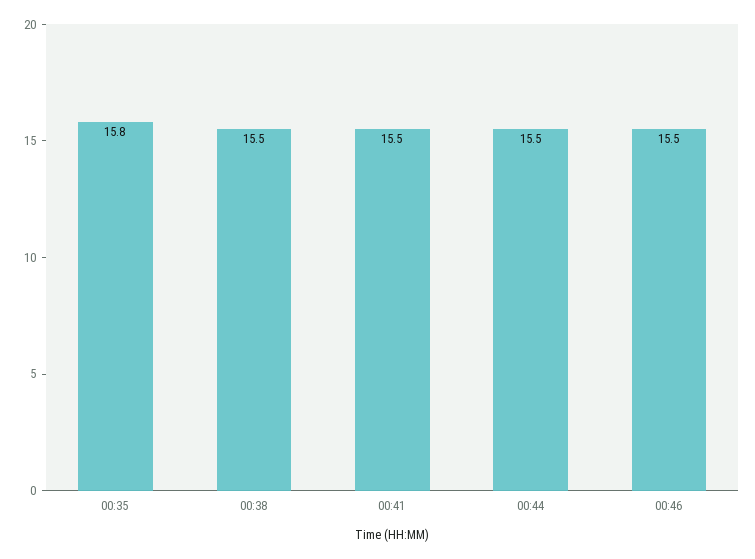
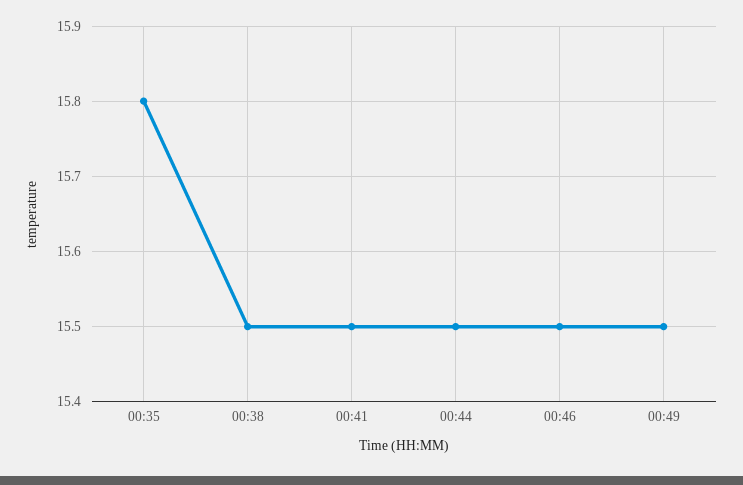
00:49: none -> 15.5

